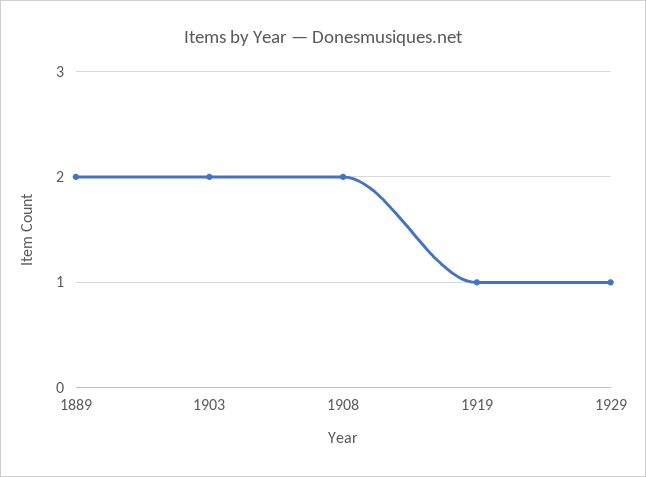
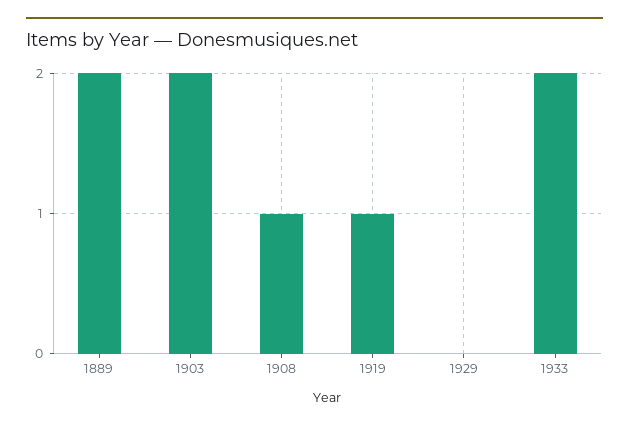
1908: 2 -> 1
1929: 1 -> 0
1933: none -> 2

